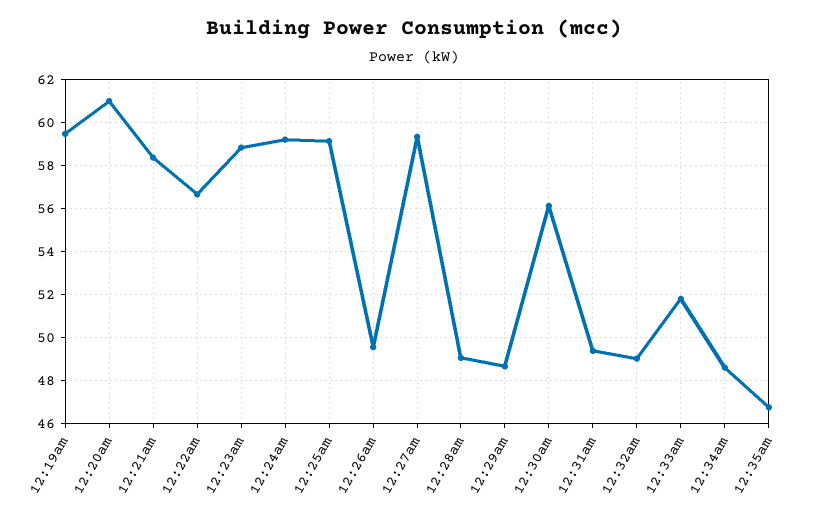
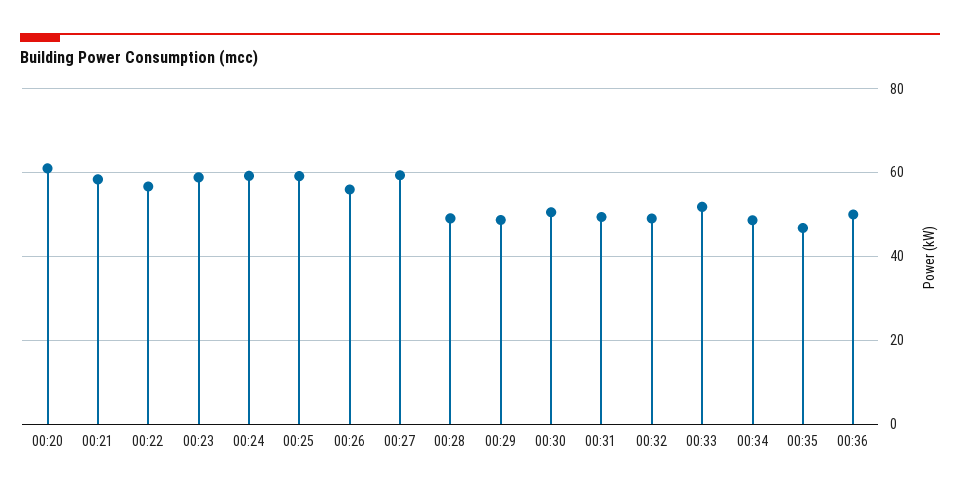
12:19am: 59.5 -> none
12:26am: 49.5 -> 56
12:30am: 56 -> 50
00:36: none -> 50

